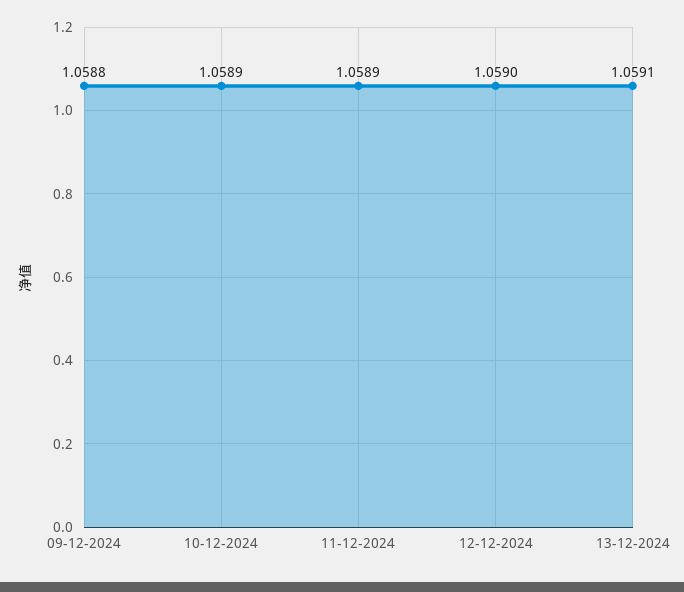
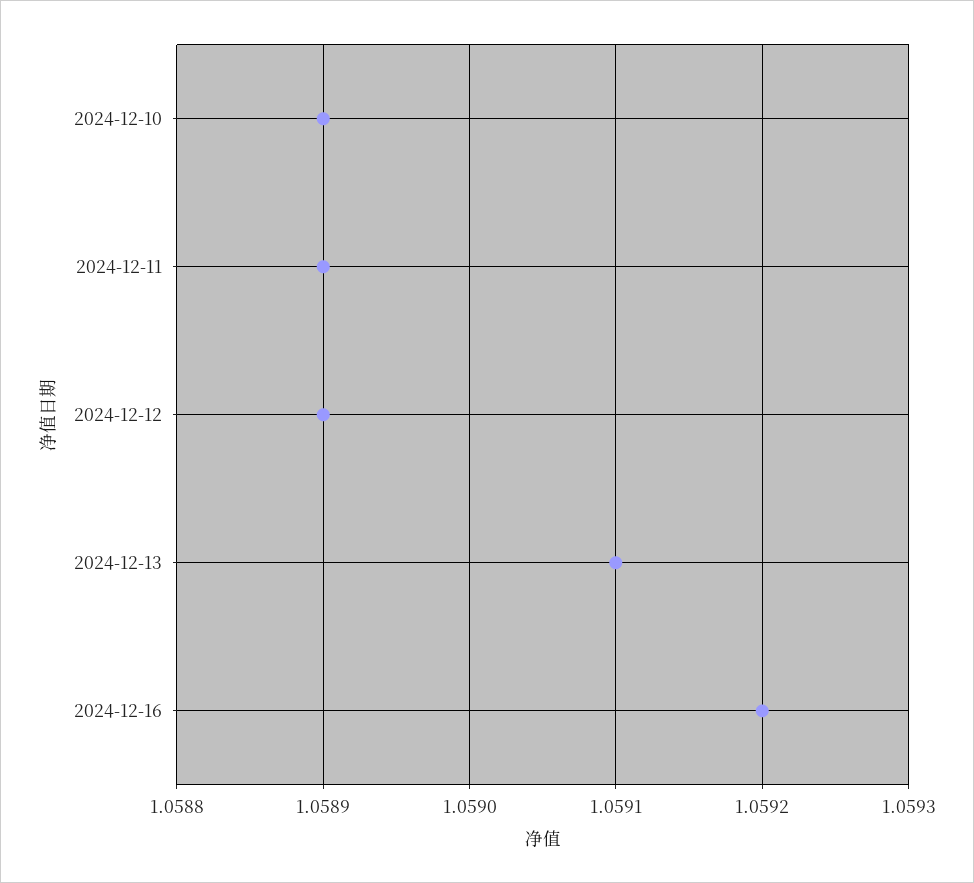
09-12-2024: 1.0588 -> none
12-12-2024: 1.059 -> 1.0589
2024-12-16: none -> 1.0592

